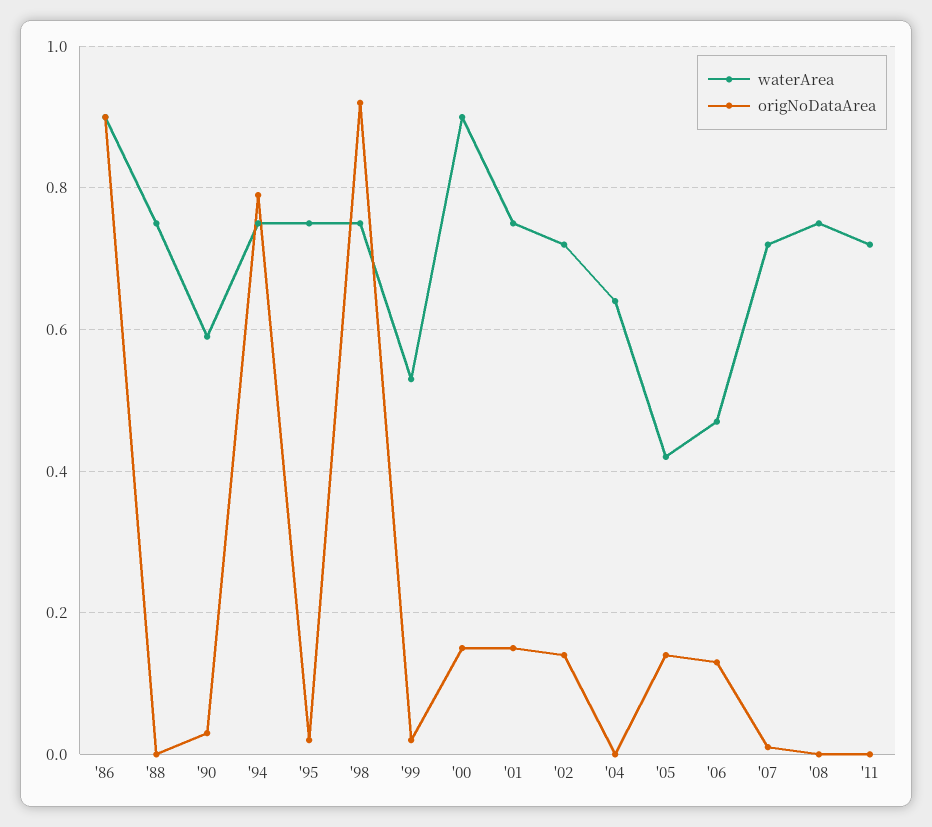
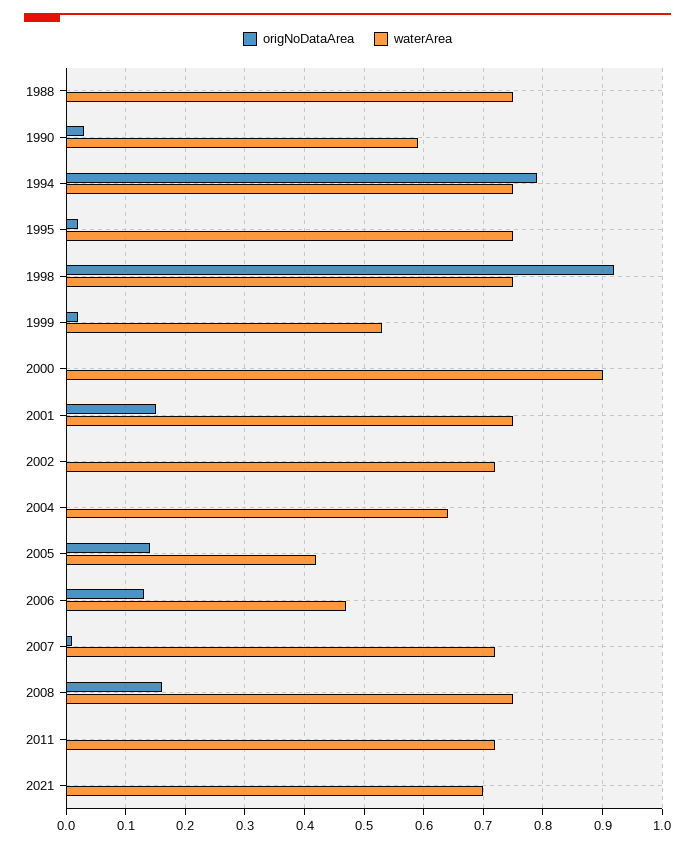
waterArea, '86: 0.9 -> none
origNoDataArea, '86: 0.9 -> none
origNoDataArea, '00: 0.15 -> 0
origNoDataArea, '02: 0.15 -> 0
origNoDataArea, '08: 0 -> 0.15
origNoDataArea, 2021: none -> 0
waterArea, 2021: none -> 0.7

